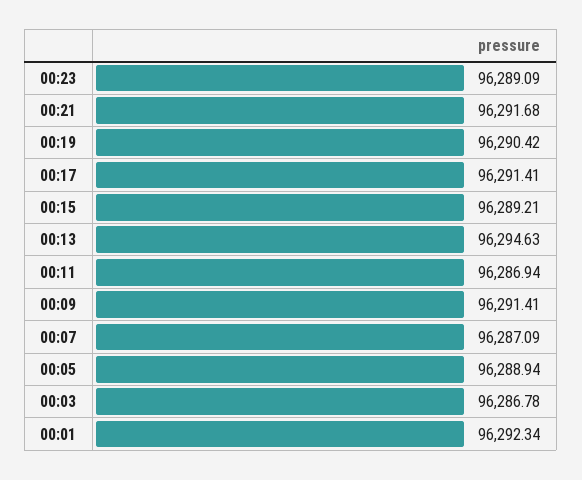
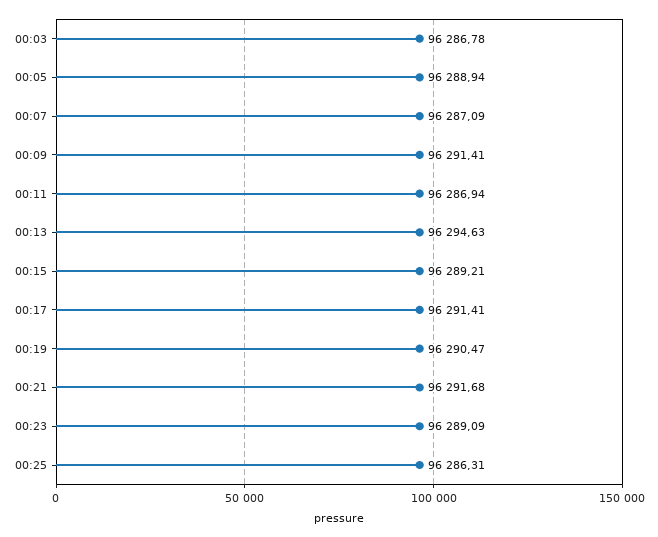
00:19: 96290.42 -> 96290.47
00:01: 96292.34 -> none
00:25: none -> 96286.31

